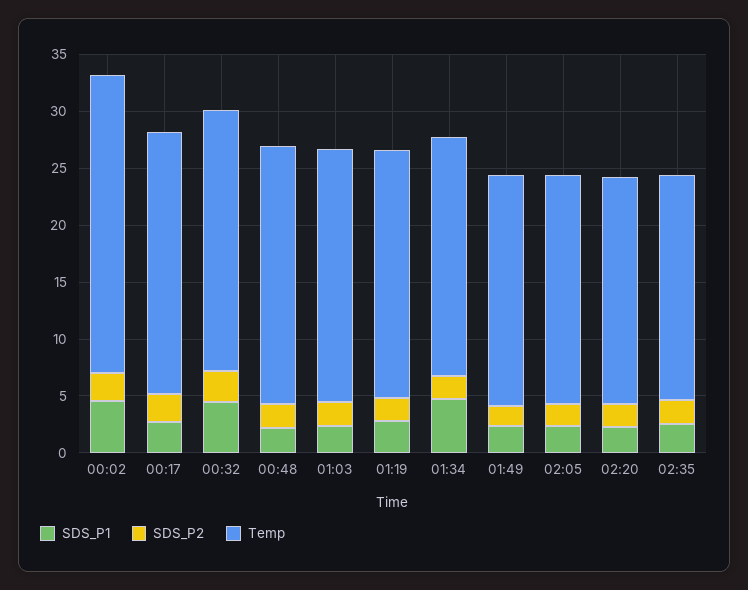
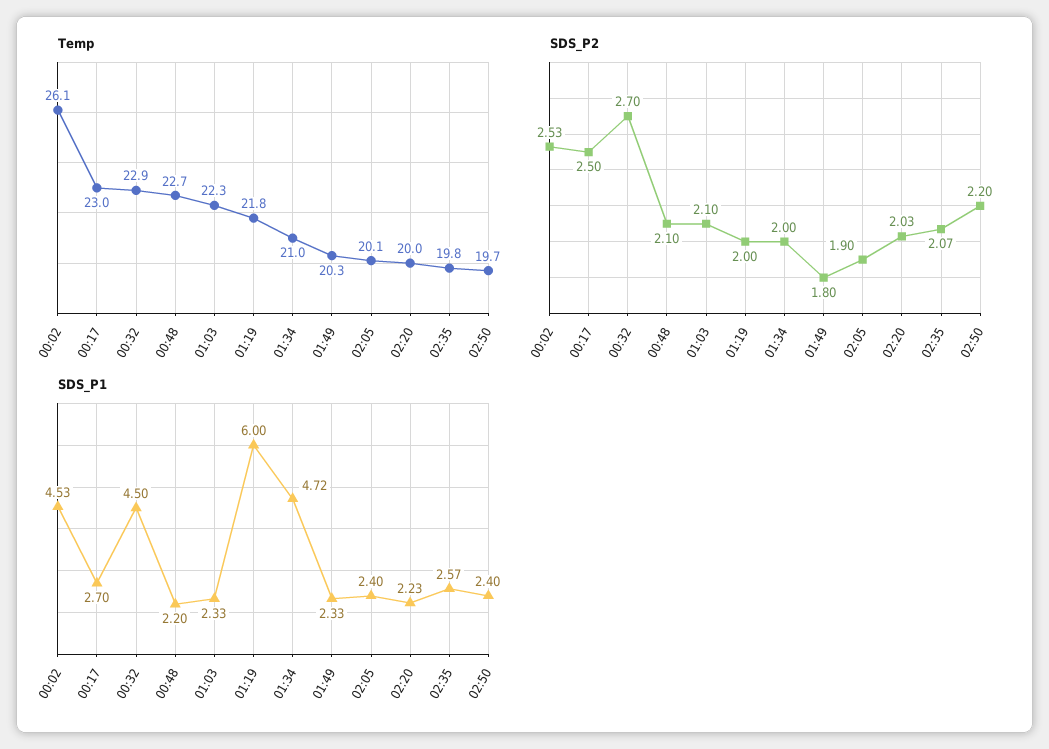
SDS_P1, 01:19: 3 -> 6
Temp, 02:50: none -> 19.7
SDS_P2, 02:50: none -> 2.2
SDS_P1, 02:50: none -> 2.4

